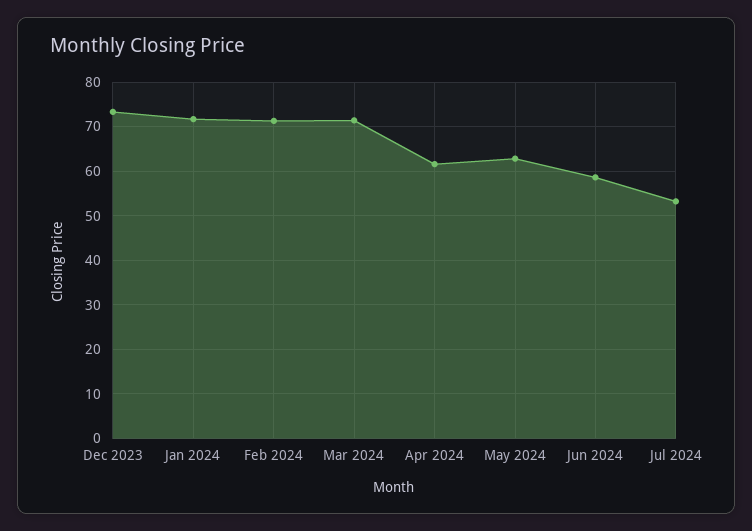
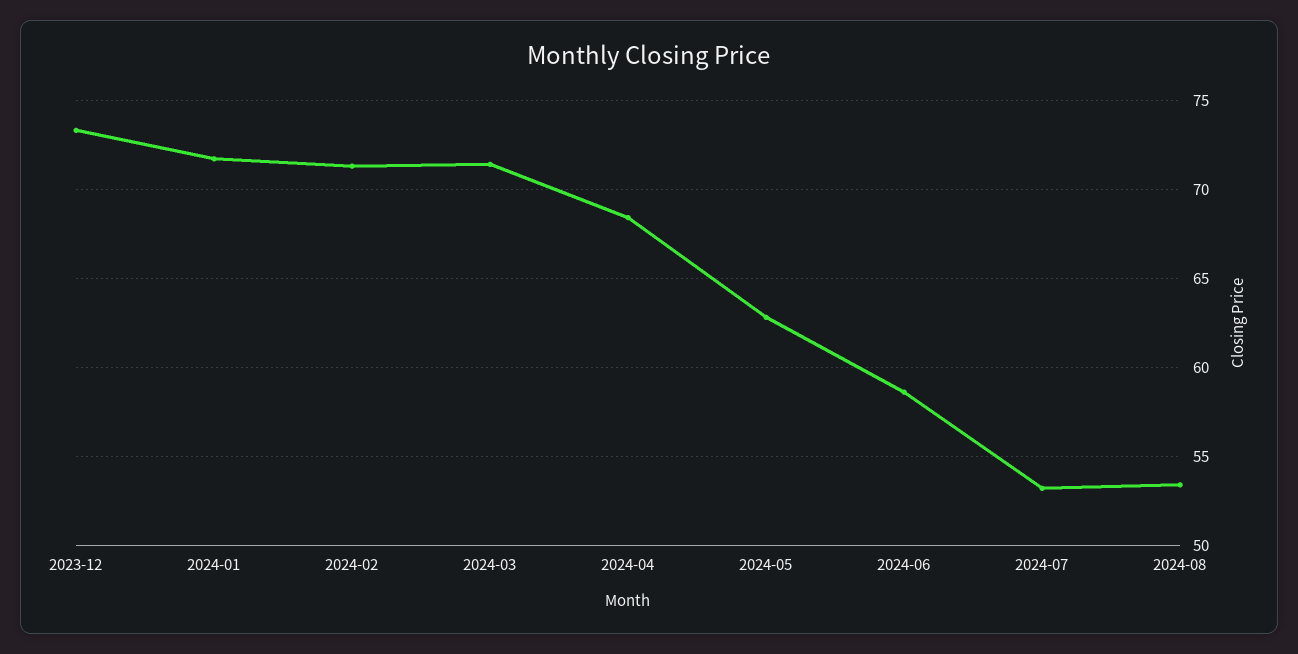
Apr 2024: 62 -> 68.5
2024-08: none -> 53.5

